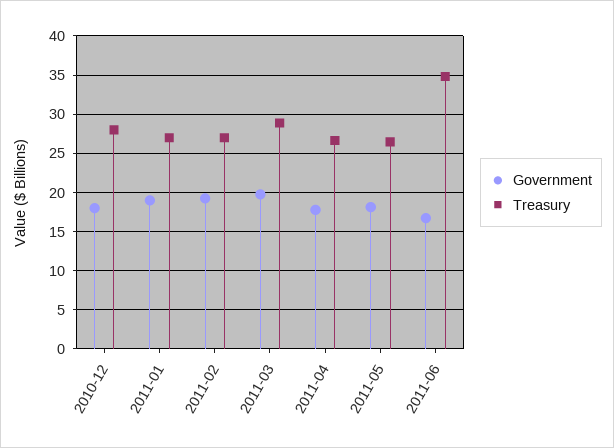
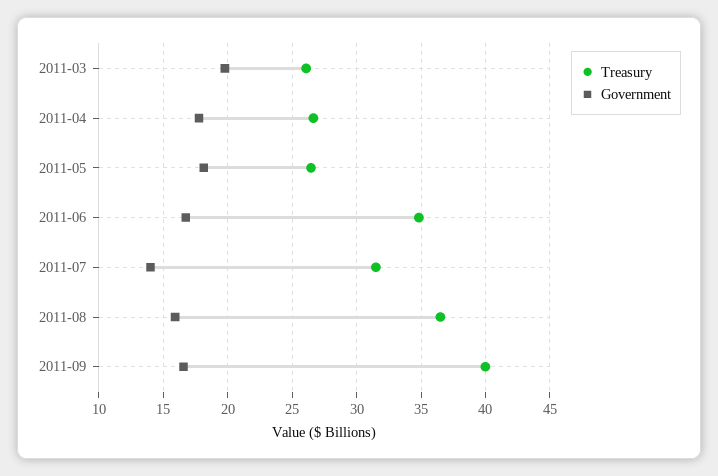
Government, 2010-12: 18 -> none
Treasury, 2010-12: 28 -> none
Government, 2011-01: 19 -> none
Treasury, 2011-01: 27 -> none
Government, 2011-02: 19 -> none
Treasury, 2011-02: 27 -> none
Treasury, 2011-03: 29 -> 26
Treasury, 2011-07: none -> 31.5
Government, 2011-07: none -> 14
Treasury, 2011-08: none -> 36.5
Government, 2011-08: none -> 16
Treasury, 2011-09: none -> 40
Government, 2011-09: none -> 16.5

